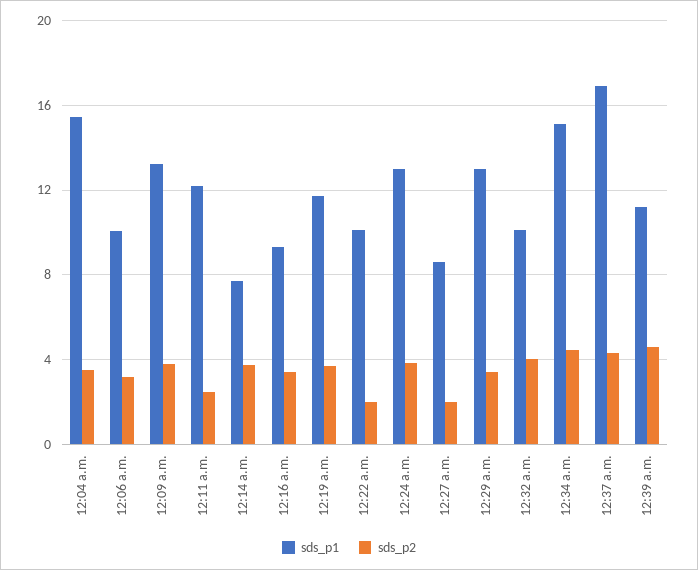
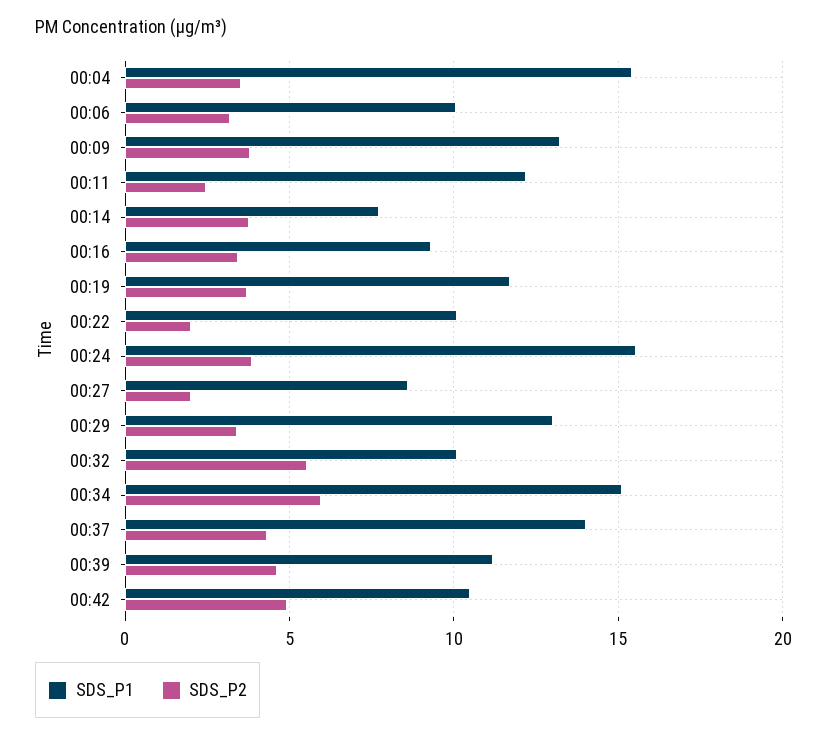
sds_p1, 12:24 a.m.: 13 -> 15.5
sds_p2, 12:32 a.m.: 4 -> 5.5
sds_p2, 12:34 a.m.: 4.5 -> 6
sds_p1, 12:37 a.m.: 17 -> 14
sds_p1, 00:42: none -> 10.5
sds_p2, 00:42: none -> 5

